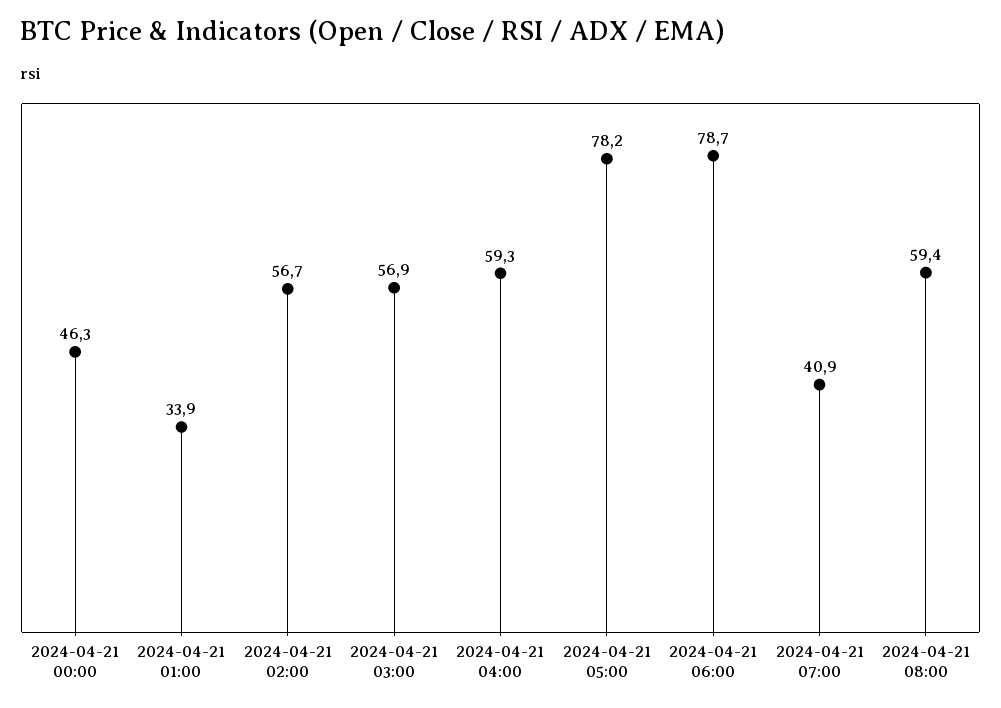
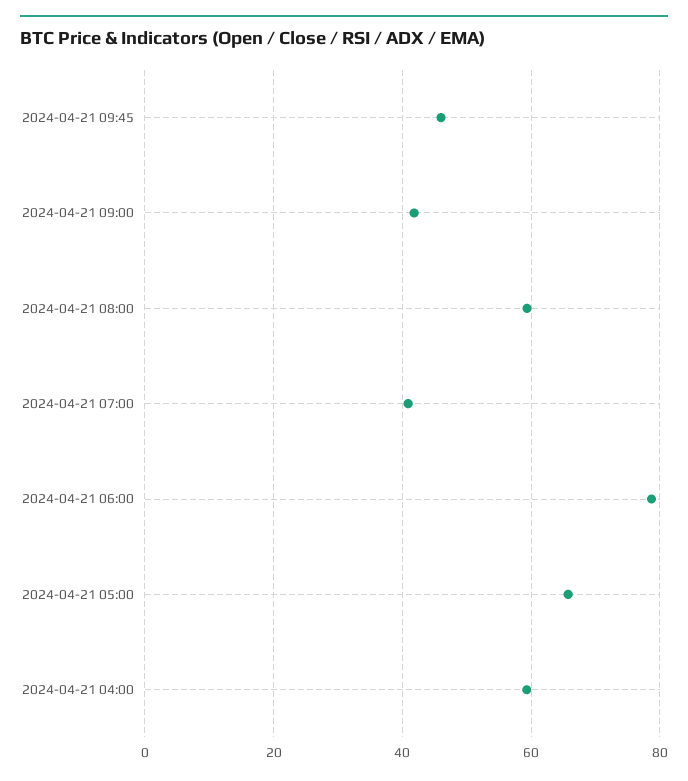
2024-04-21 00:00: 46.3 -> none
2024-04-21 01:00: 33.9 -> none
2024-04-21 02:00: 56.7 -> none
2024-04-21 03:00: 56.9 -> none
2024-04-21 05:00: 78.2 -> 66
2024-04-21 09:45: none -> 46
2024-04-21 09:00: none -> 42

